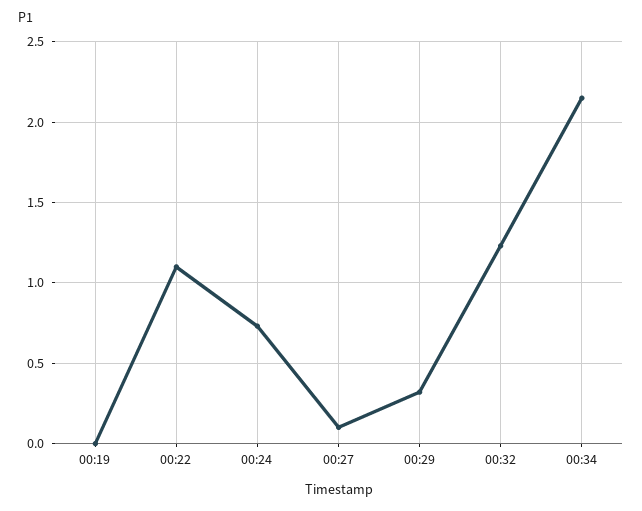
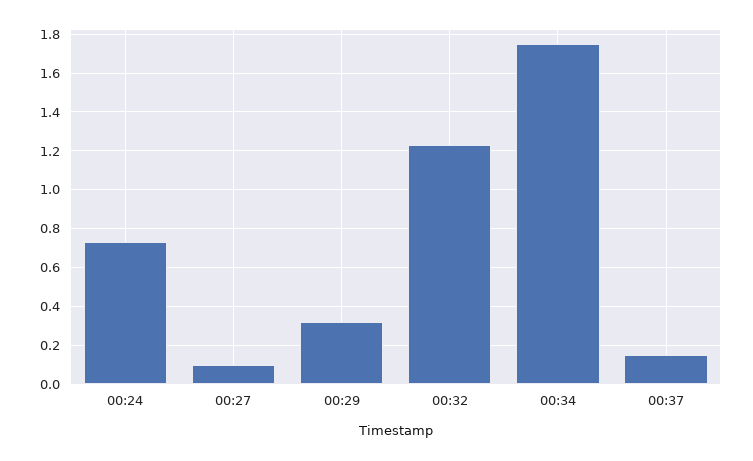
00:19: 0 -> none
00:22: 1.1 -> none
00:34: 2.15 -> 1.75
00:37: none -> 0.15

